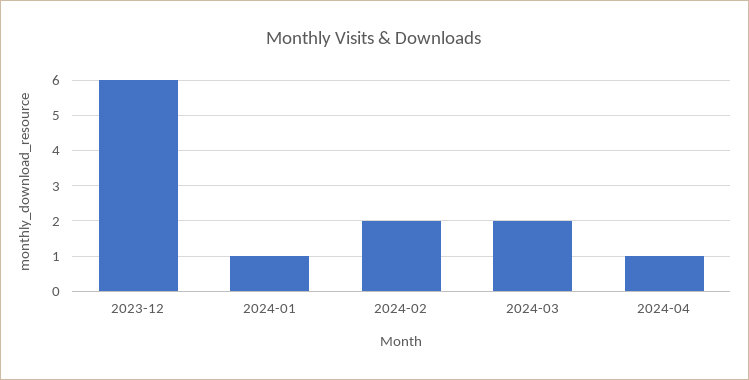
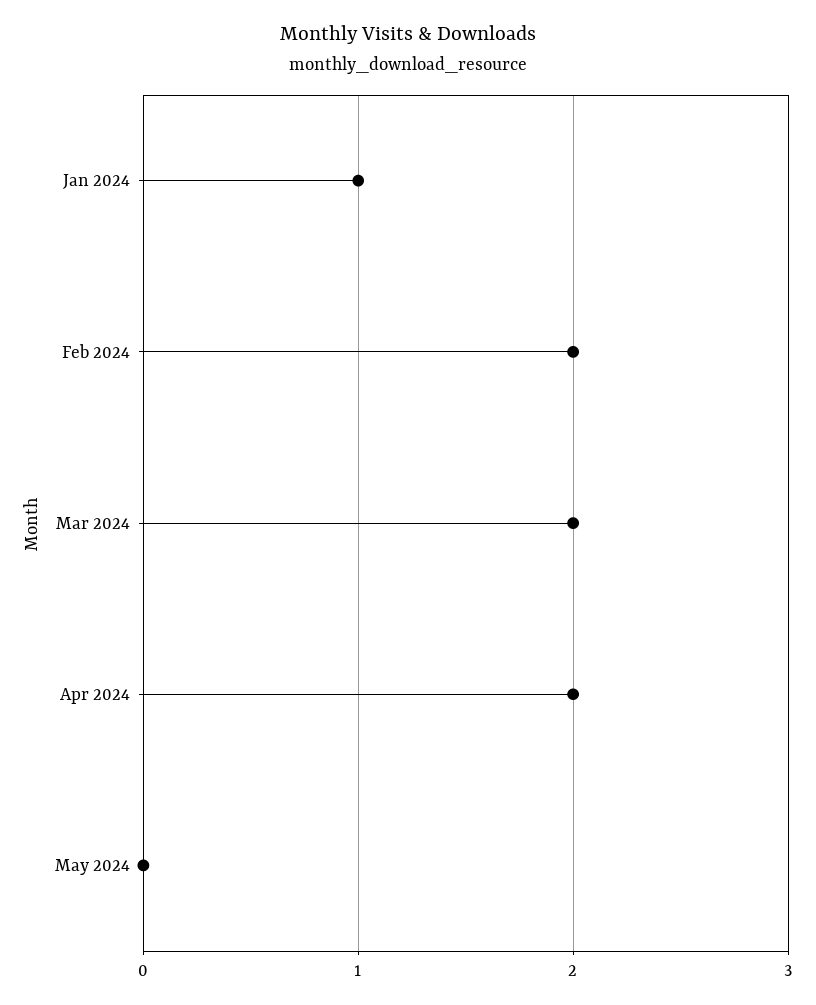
2023-12: 6 -> none
2024-04: 1 -> 2
May 2024: none -> 0

